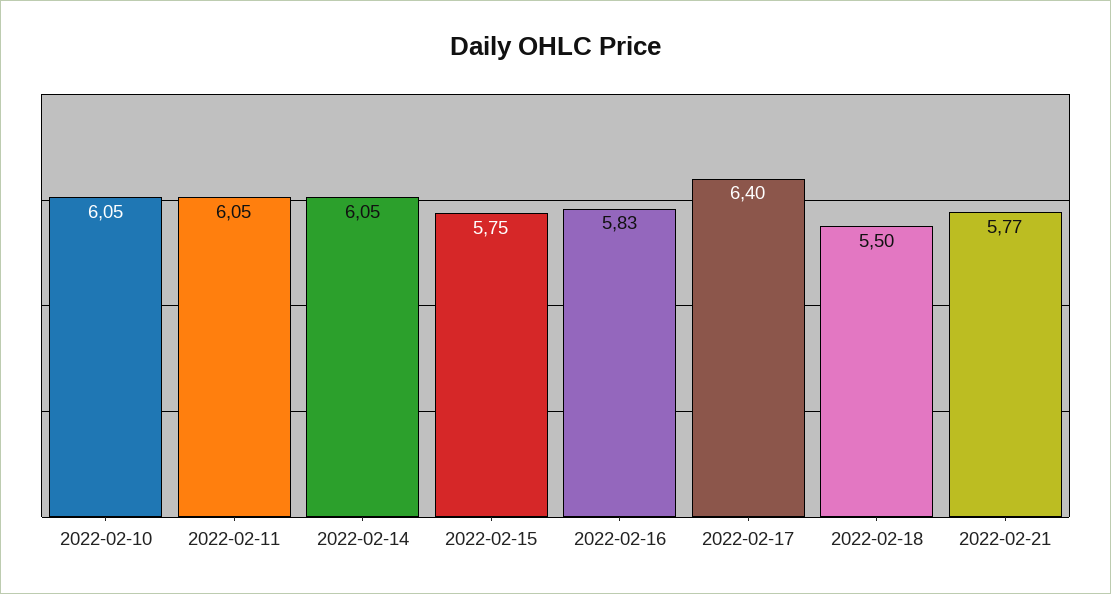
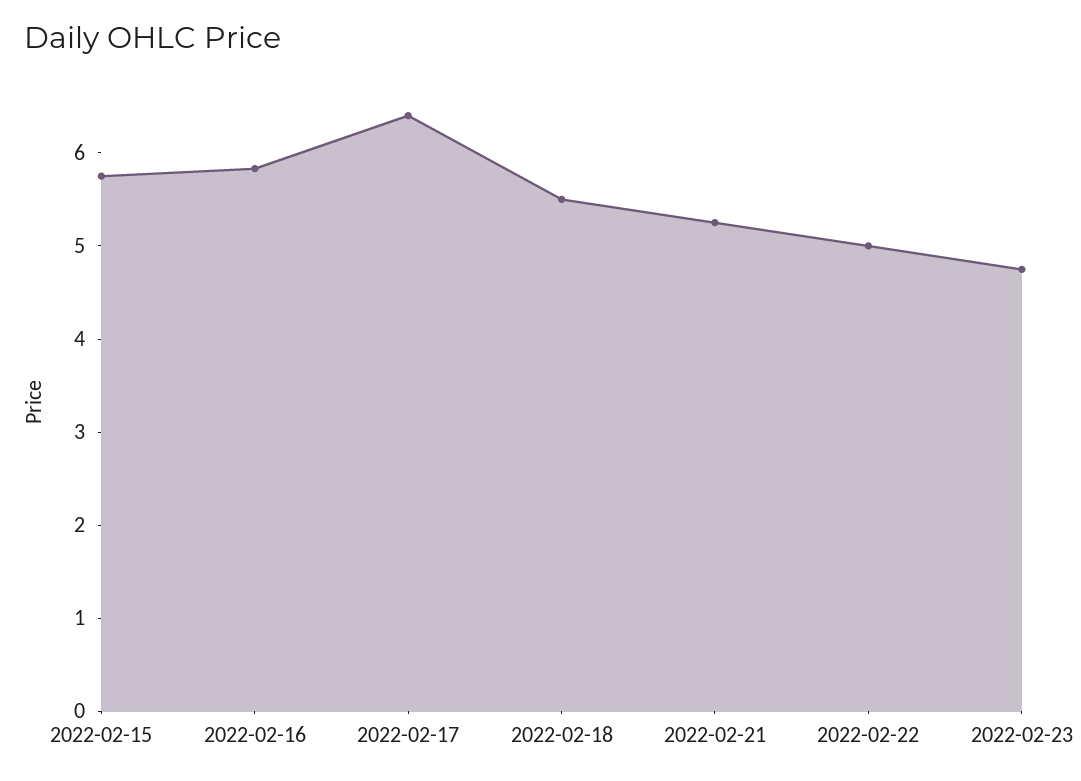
2022-02-10: 6.05 -> none
2022-02-11: 6.05 -> none
2022-02-14: 6.05 -> none
2022-02-21: 5.77 -> 5.2
2022-02-22: none -> 5
2022-02-23: none -> 4.8

